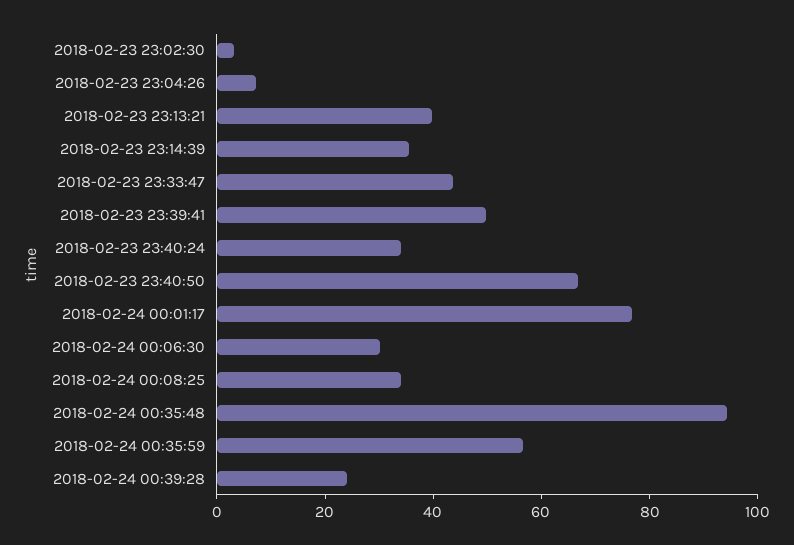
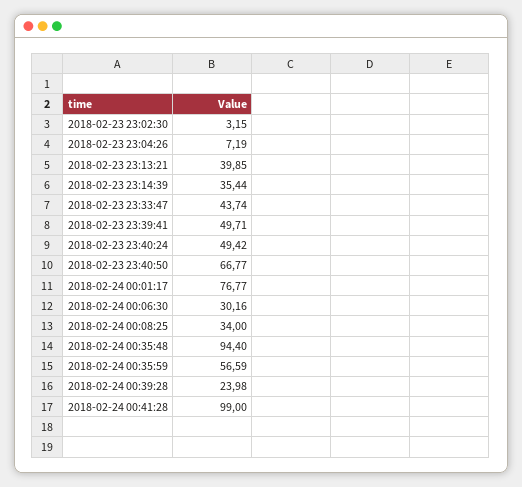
2018-02-23 23:40:24: 35 -> 49.42
2018-02-24 00:41:28: none -> 99

